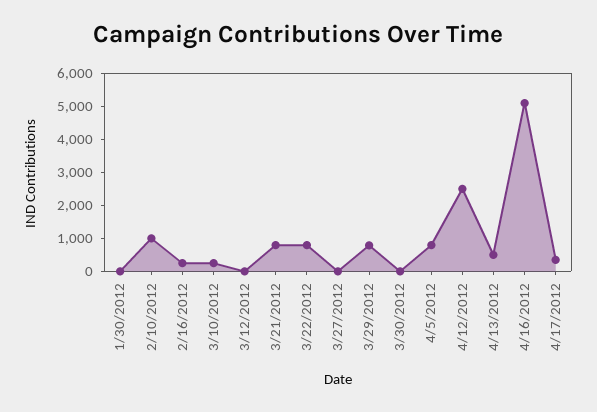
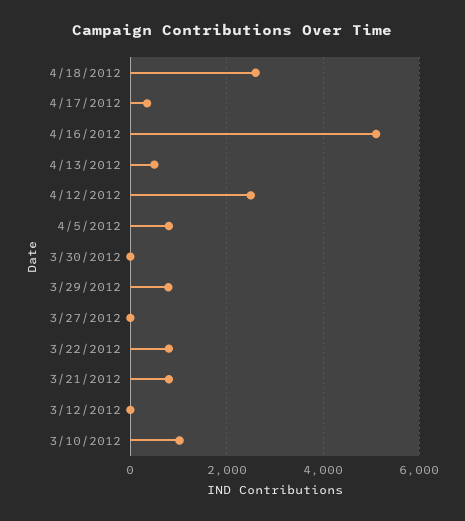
1/30/2012: 0 -> none
2/10/2012: 1000 -> none
2/16/2012: 250 -> none
3/10/2012: 250 -> 1000
4/18/2012: none -> 2600

